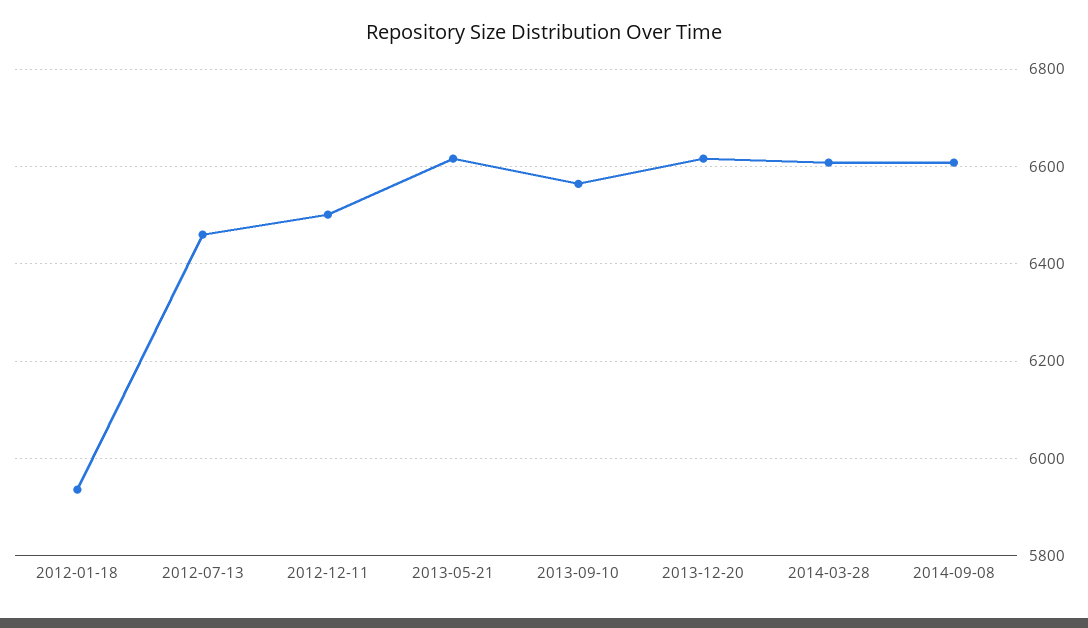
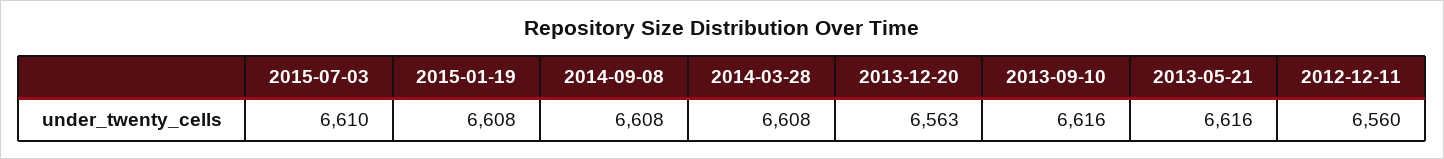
2012-01-18: 5940 -> none
2012-07-13: 6460 -> none
2012-12-11: 6500 -> 6560
2013-09-10: 6560 -> 6616
2013-12-20: 6620 -> 6563
2015-07-03: none -> 6610
2015-01-19: none -> 6608

